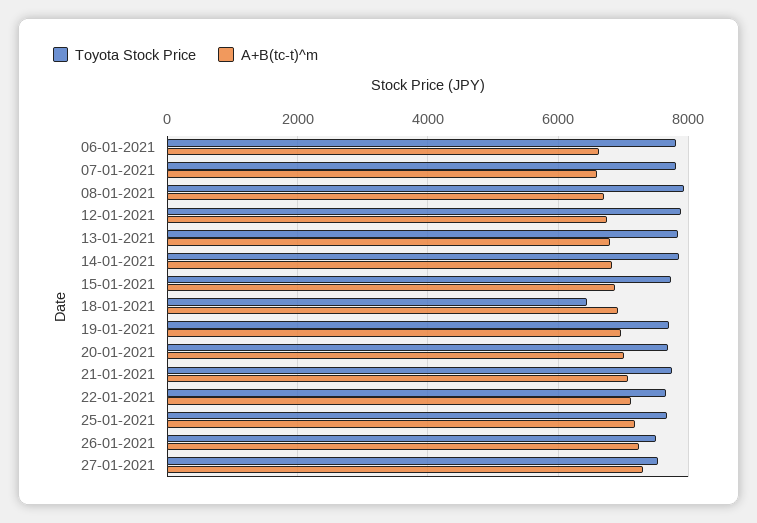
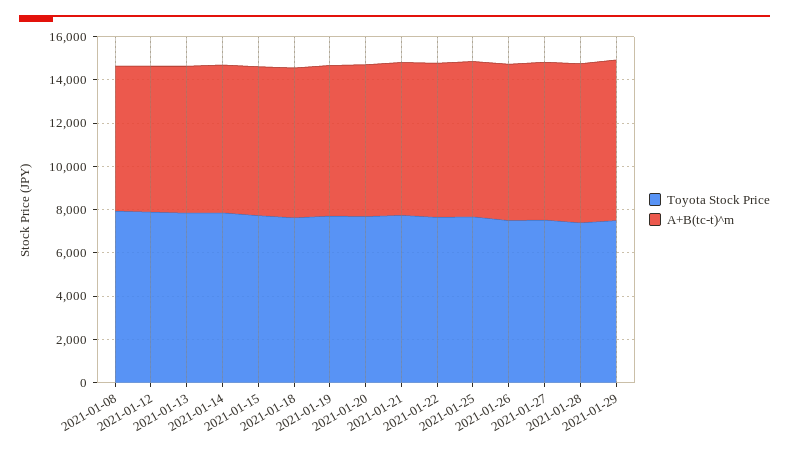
Toyota Stock Price, 06-01-2021: 7800 -> none
A+B(tc-t)^m, 06-01-2021: 6600 -> none
Toyota Stock Price, 07-01-2021: 7800 -> none
A+B(tc-t)^m, 07-01-2021: 6600 -> none
Toyota Stock Price, 18-01-2021: 6400 -> 7500
Toyota Stock Price, 2021-01-28: none -> 7500
A+B(tc-t)^m, 2021-01-28: none -> 7500
Toyota Stock Price, 2021-01-29: none -> 7500
A+B(tc-t)^m, 2021-01-29: none -> 7500

